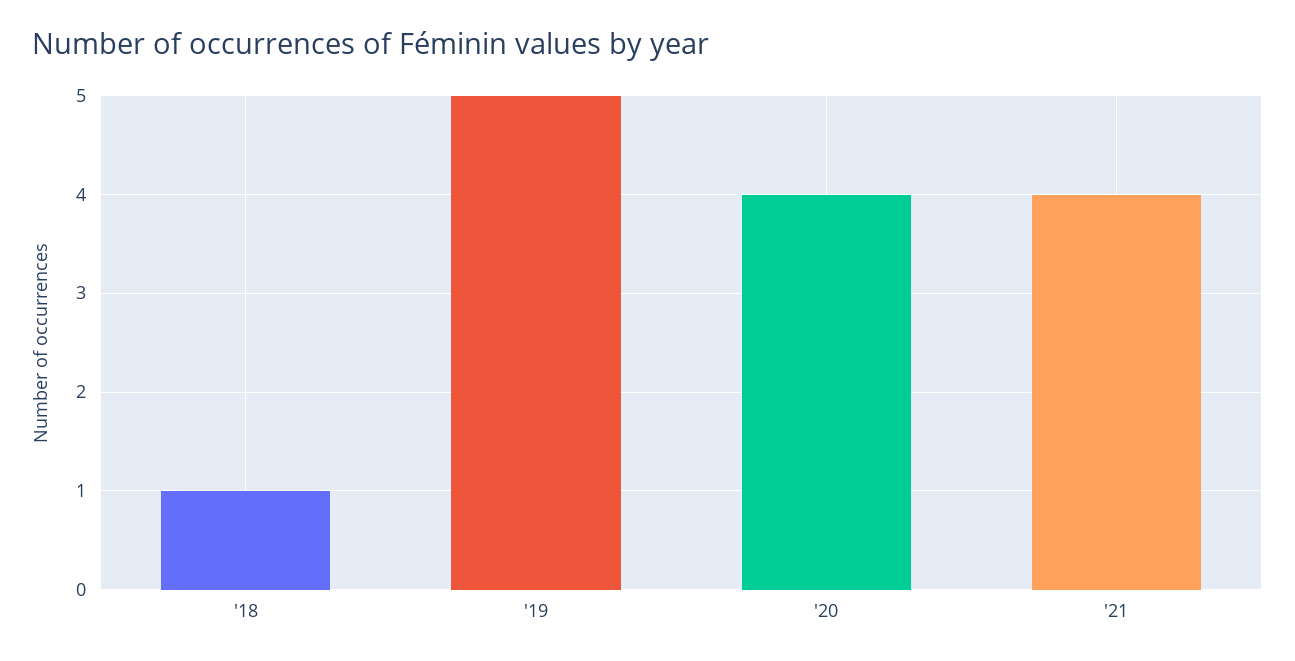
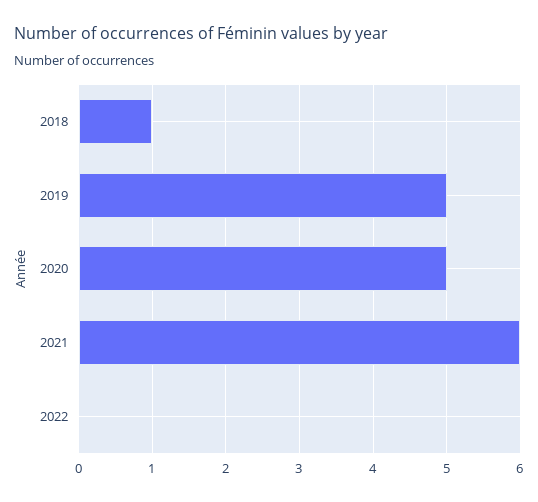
'20: 4 -> 5
'21: 4 -> 6
2022: none -> 0

